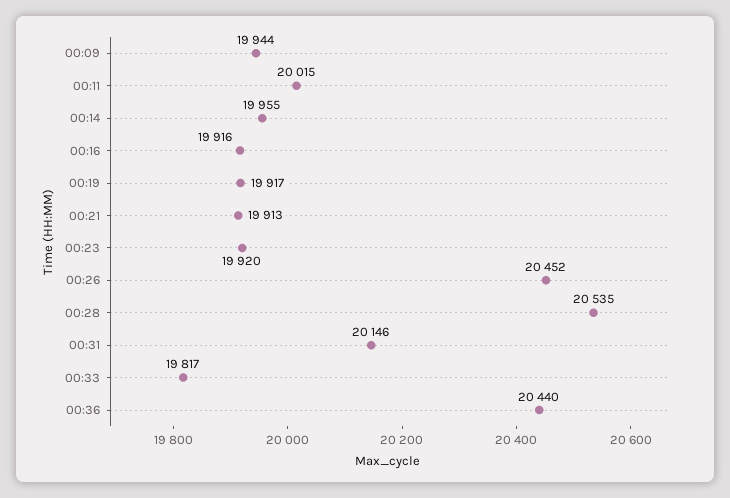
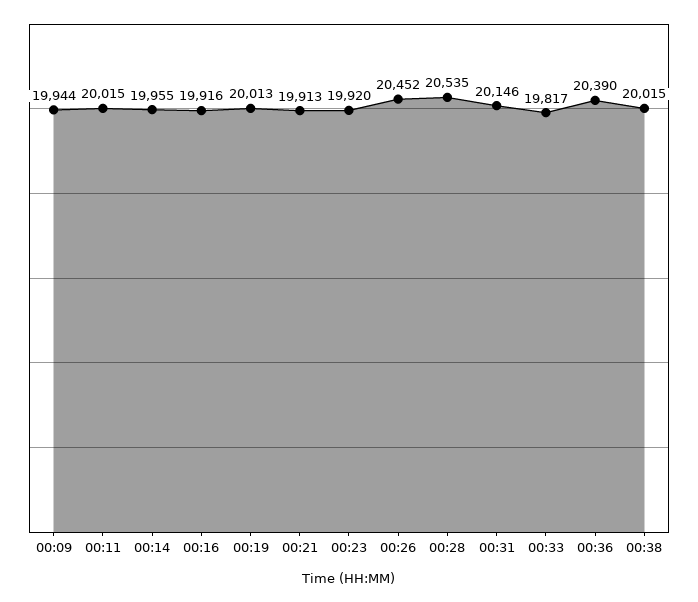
00:19: 19917 -> 20013
00:36: 20440 -> 20390
00:38: none -> 20015

